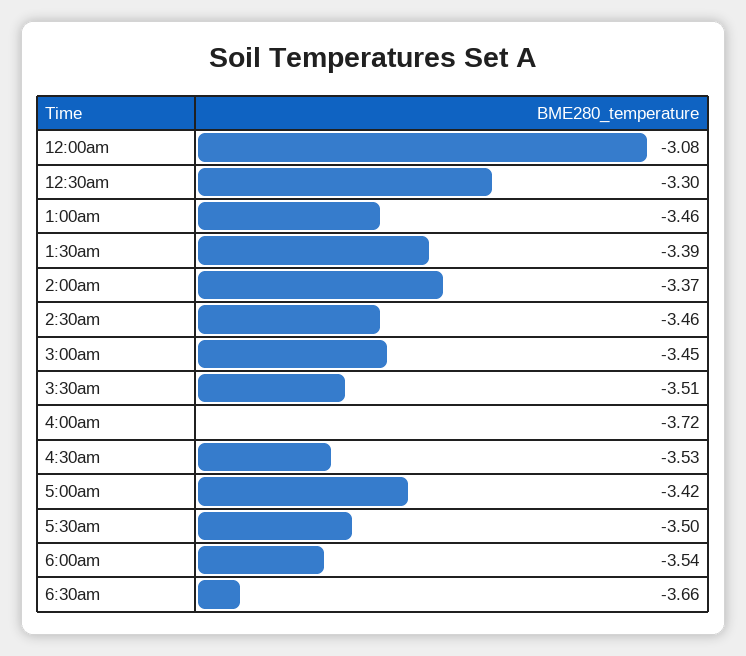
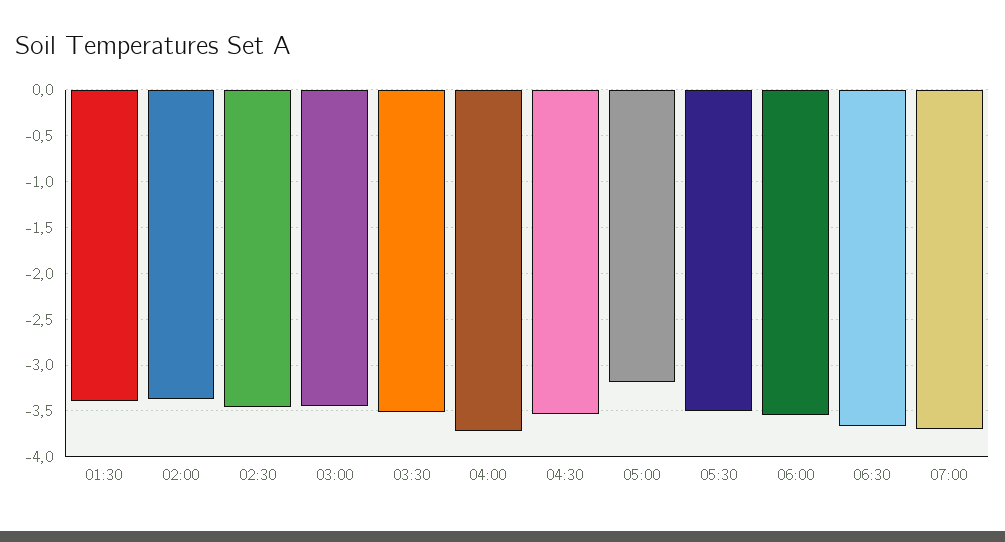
12:00am: -3.08 -> none
12:30am: -3.3 -> none
1:00am: -3.46 -> none
5:00am: -3.42 -> -3.2
07:00: none -> -3.7

